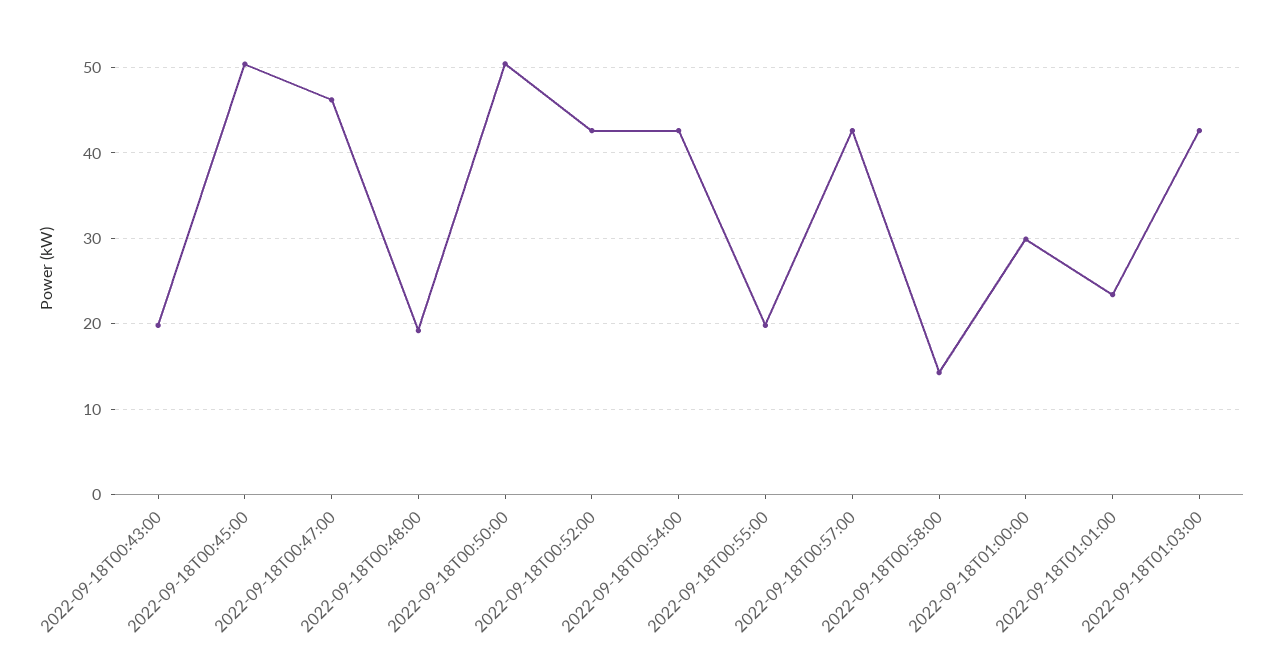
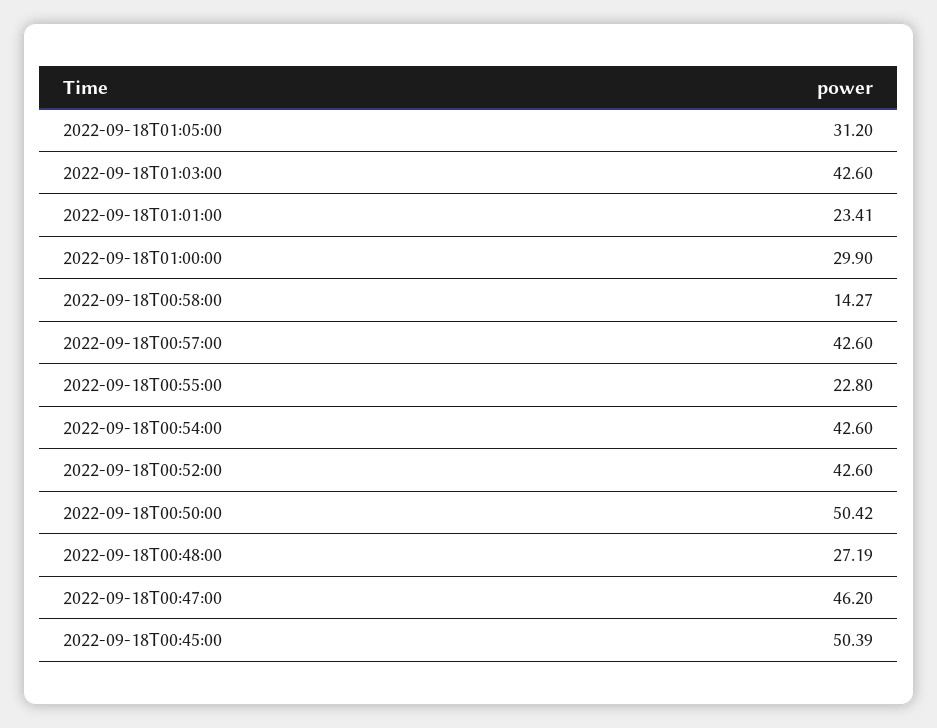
2022-09-18T00:43:00: 20 -> none
2022-09-18T00:48:00: 19 -> 27.19
2022-09-18T00:55:00: 20 -> 22.8
2022-09-18T01:05:00: none -> 31.2

